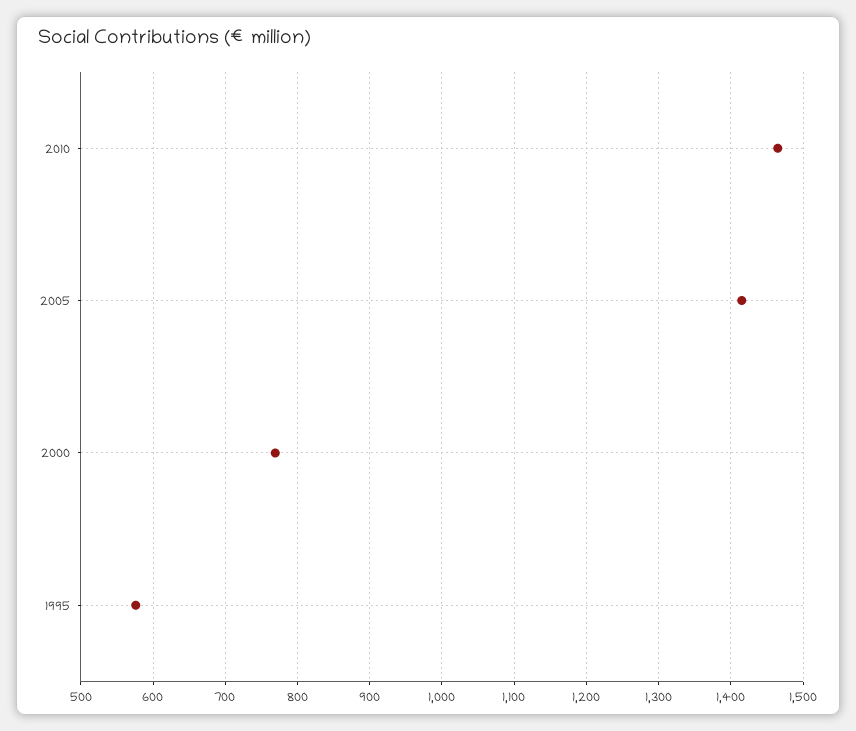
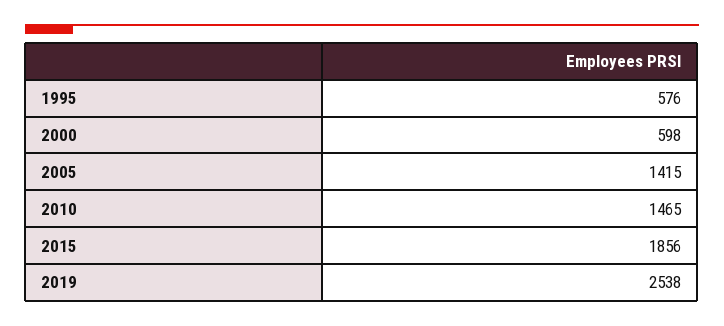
2000: 770 -> 598
2015: none -> 1856
2019: none -> 2538

